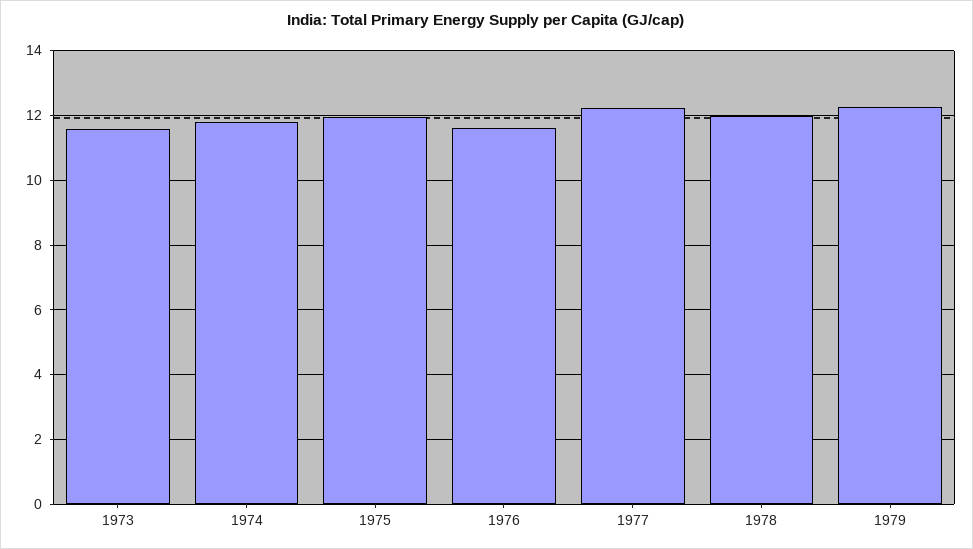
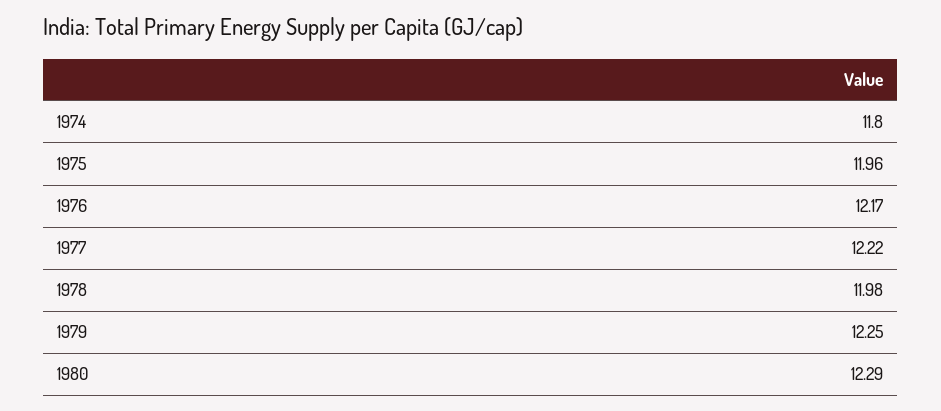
1973: 11.6 -> none
1976: 11.6 -> 12.17
1980: none -> 12.29

